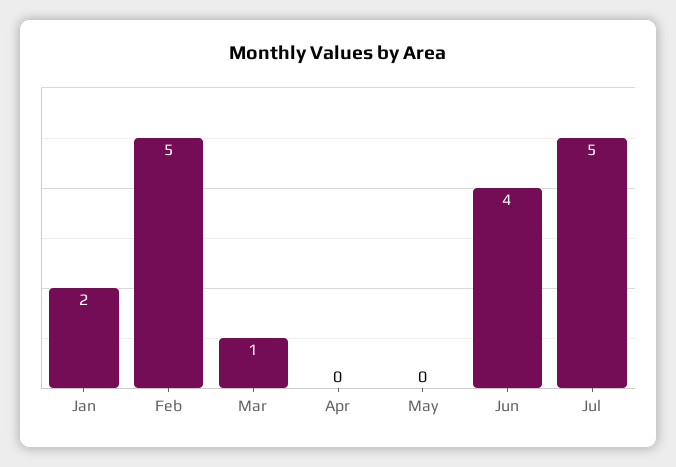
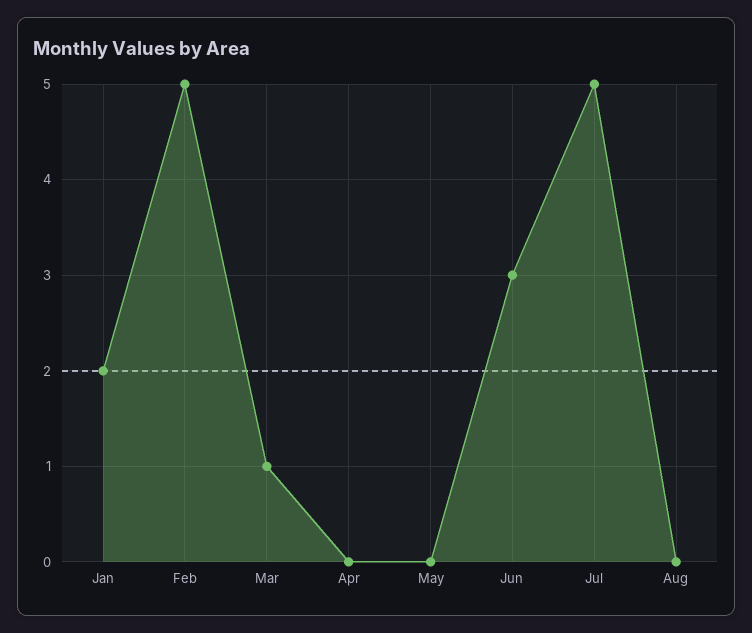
Jun: 4 -> 3
Aug: none -> 0

